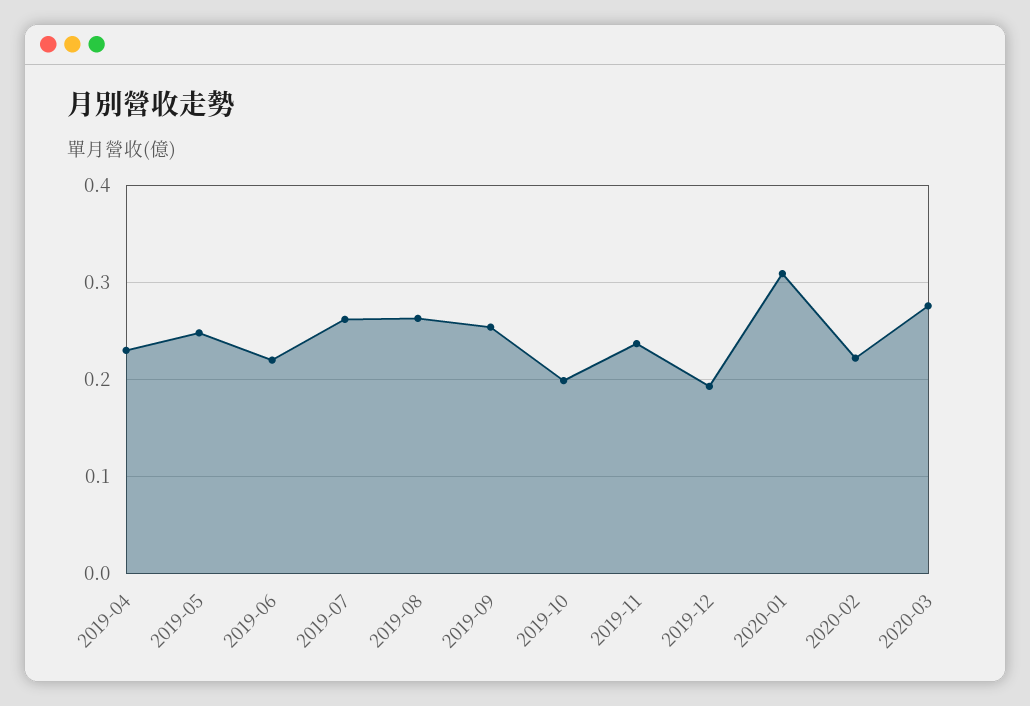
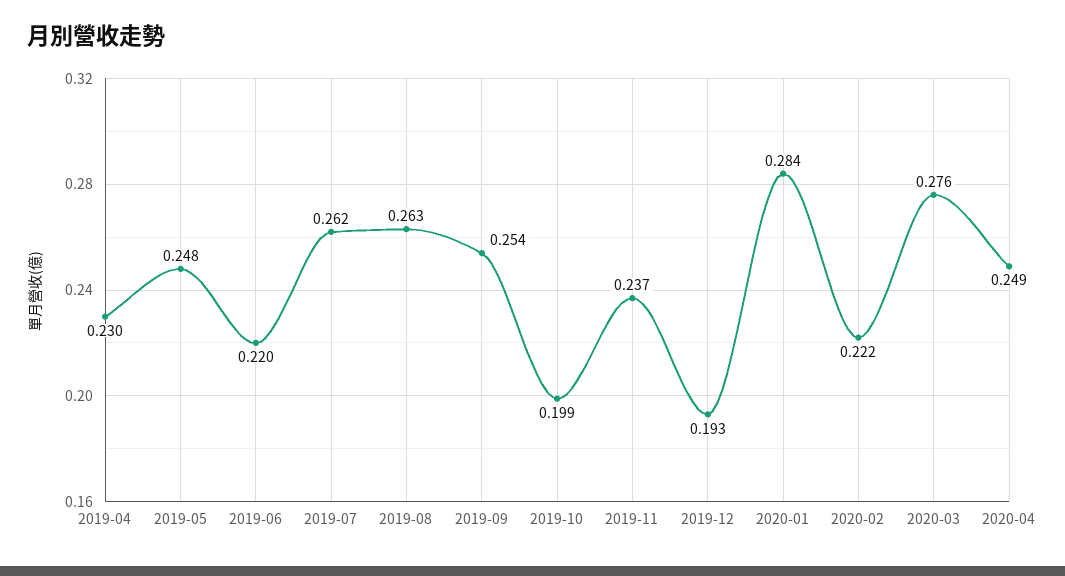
2020-01: 0.31 -> 0.284
2020-04: none -> 0.249

